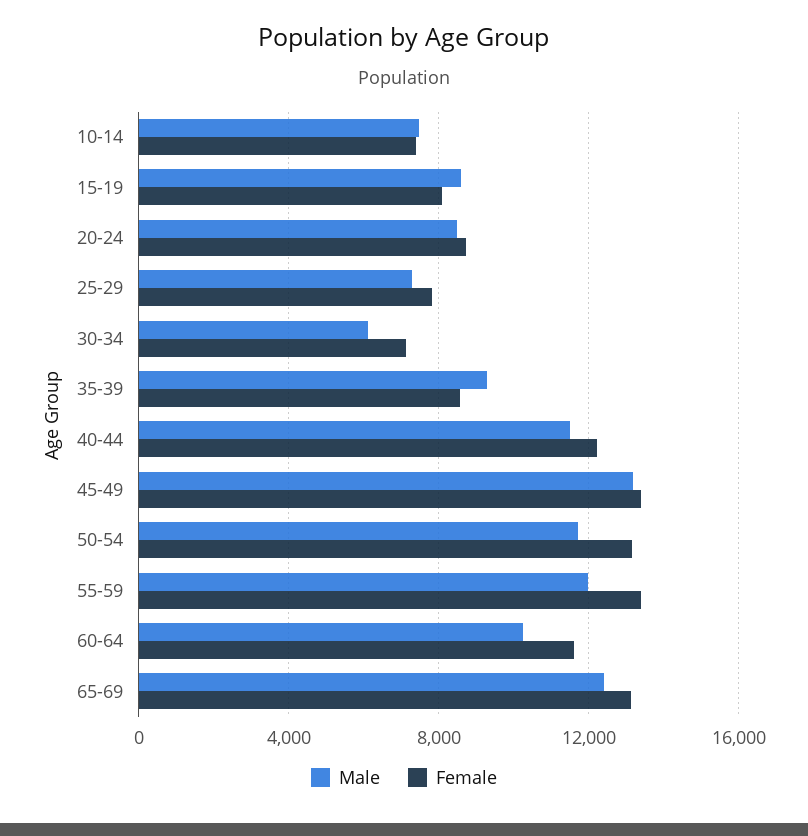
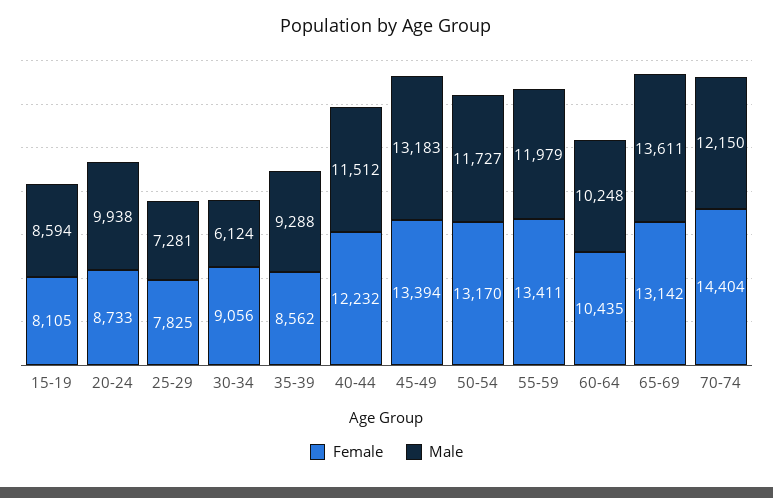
Male, 10-14: 7500 -> none
Female, 10-14: 7500 -> none
Male, 20-24: 8500 -> 9938
Female, 30-34: 7000 -> 9056
Female, 60-64: 11500 -> 10435
Male, 65-69: 12500 -> 13611
Female, 70-74: none -> 14404
Male, 70-74: none -> 12150

